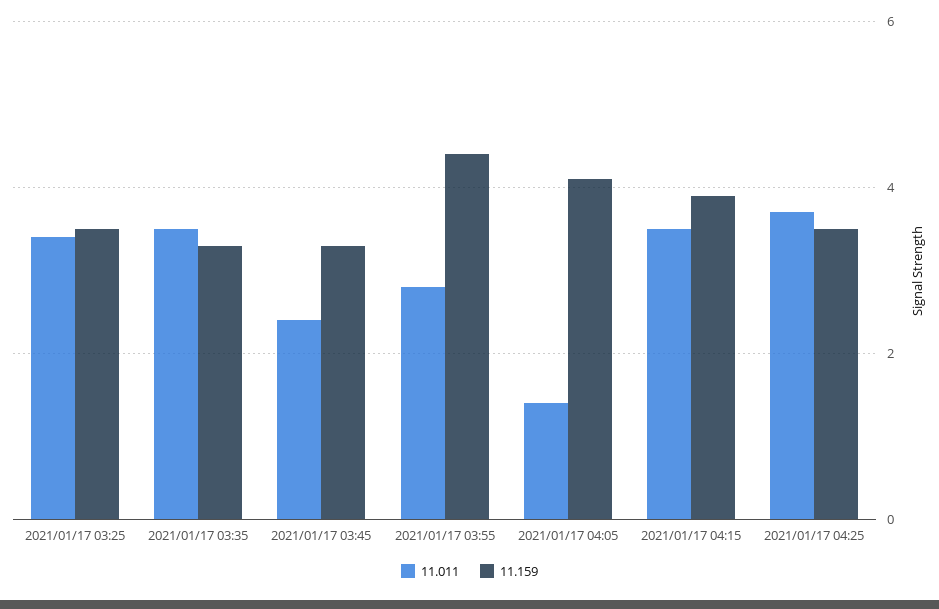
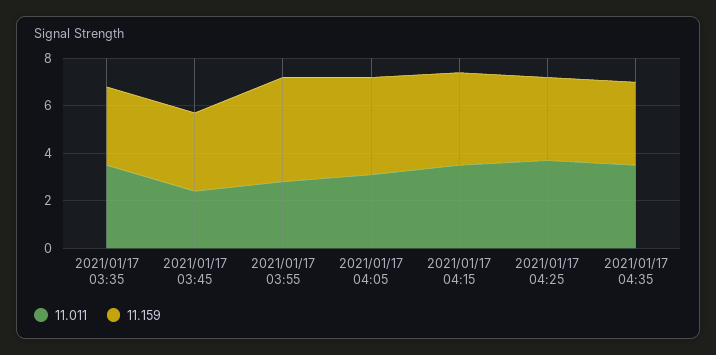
11.011, 2021/01/17 03:25: 3.5 -> none
11.159, 2021/01/17 03:25: 3.5 -> none
11.011, 2021/01/17 04:05: 1.5 -> 3
11.011, 2021/01/17 04:35: none -> 3.5
11.159, 2021/01/17 04:35: none -> 3.5

